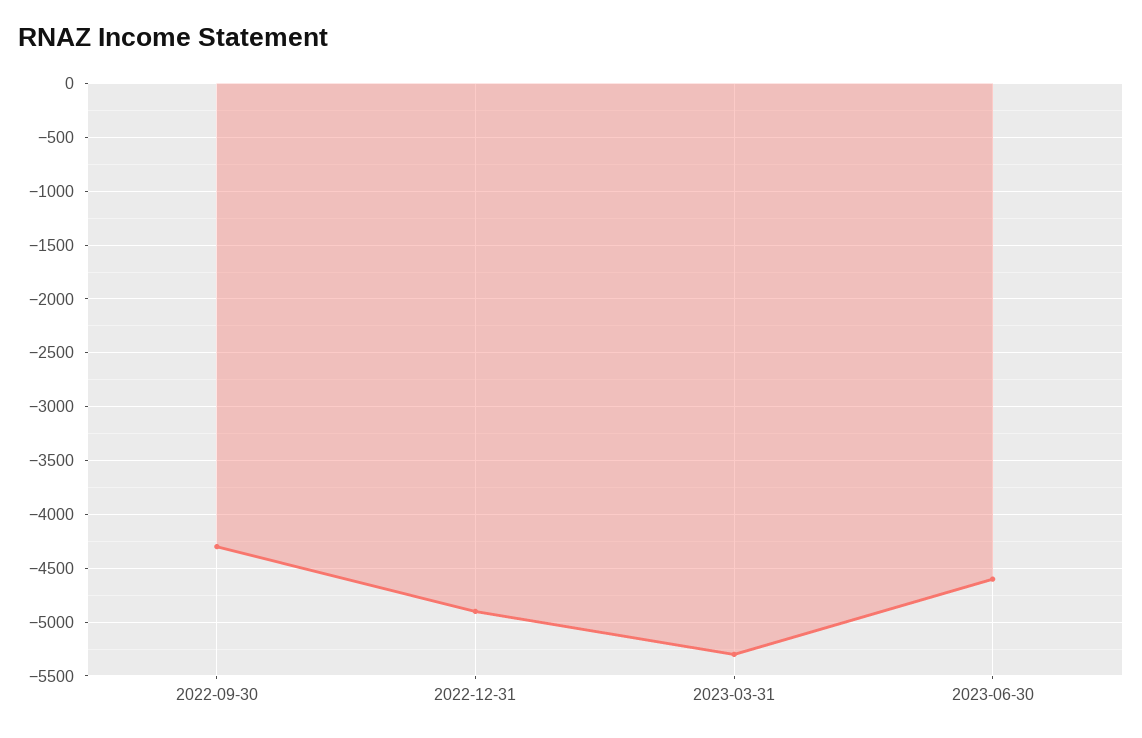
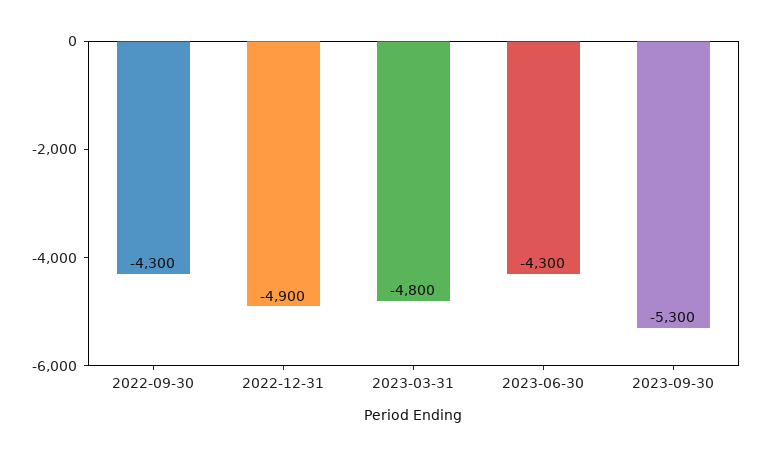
2023-03-31: -5300 -> -4800
2023-06-30: -4600 -> -4300
2023-09-30: none -> -5300

